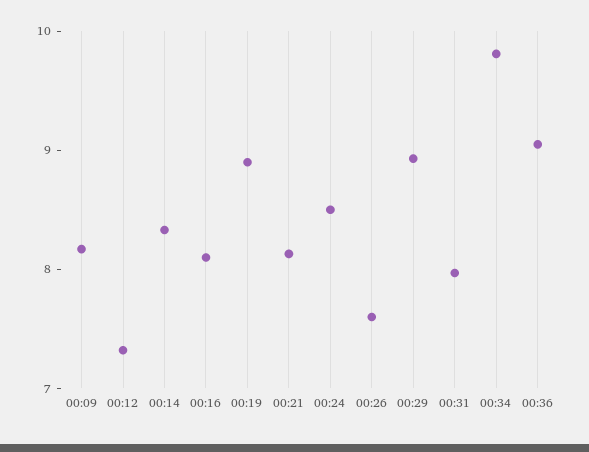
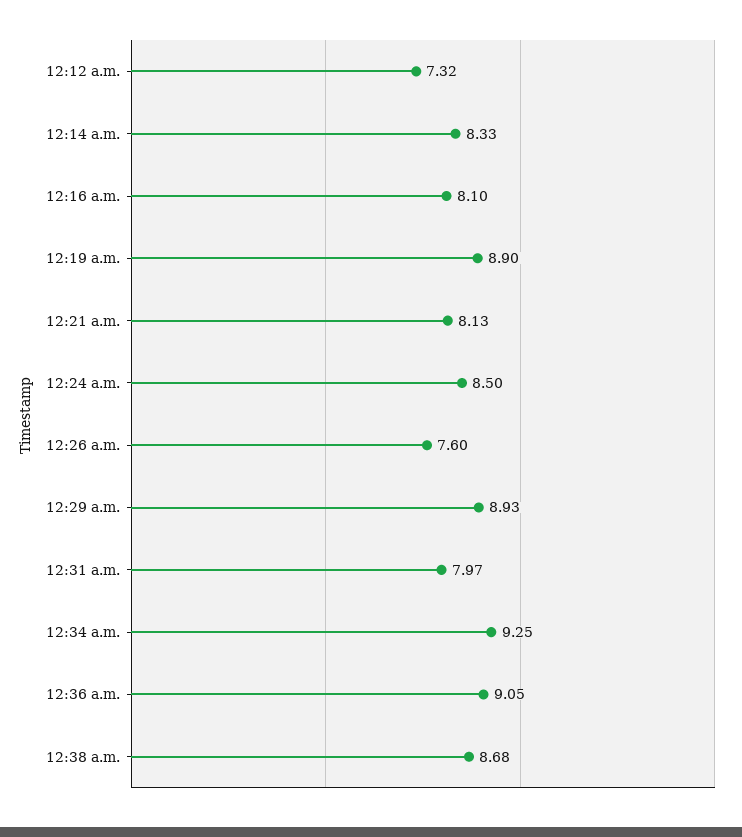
00:09: 8.2 -> none
00:34: 9.8 -> 9.25
12:38 a.m.: none -> 8.68

